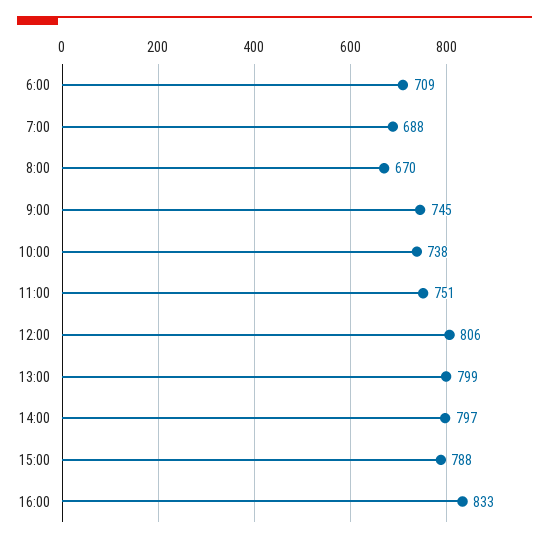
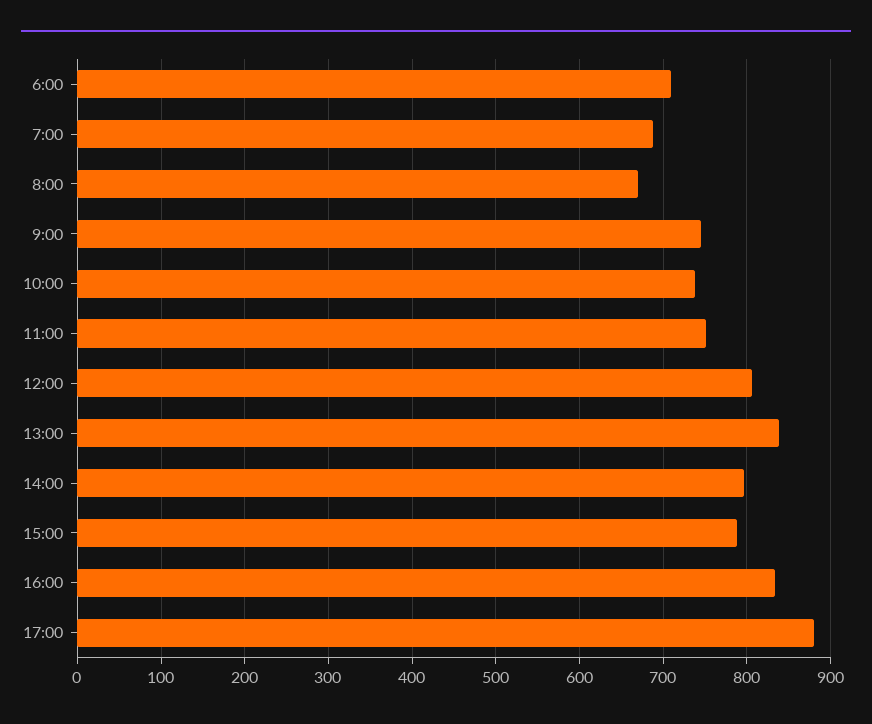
13:00: 799 -> 840
17:00: none -> 880

